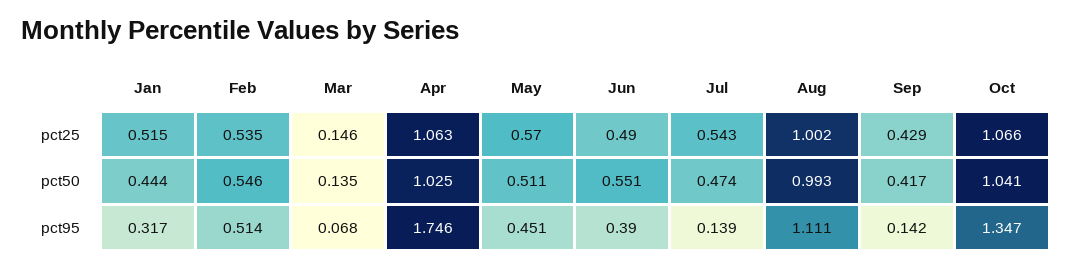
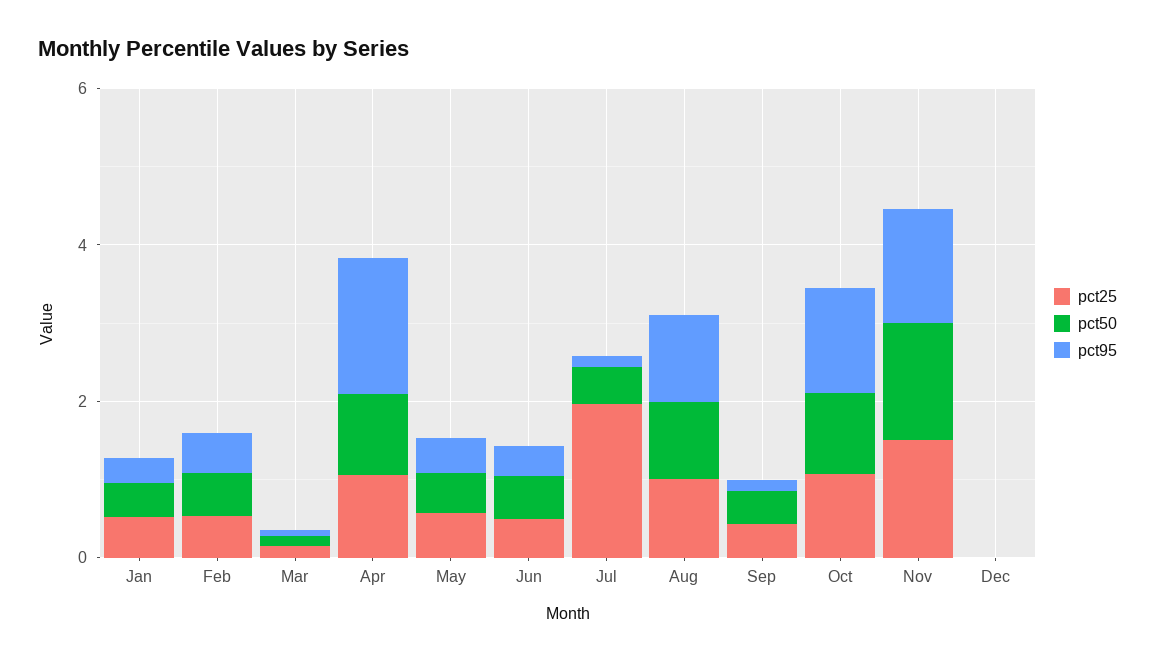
pct25, Jul: 0.543 -> 2
pct25, Nov: none -> 1.5
pct50, Nov: none -> 1.5
pct95, Nov: none -> 1.5
pct25, Dec: none -> 0
pct50, Dec: none -> 0
pct95, Dec: none -> 0

